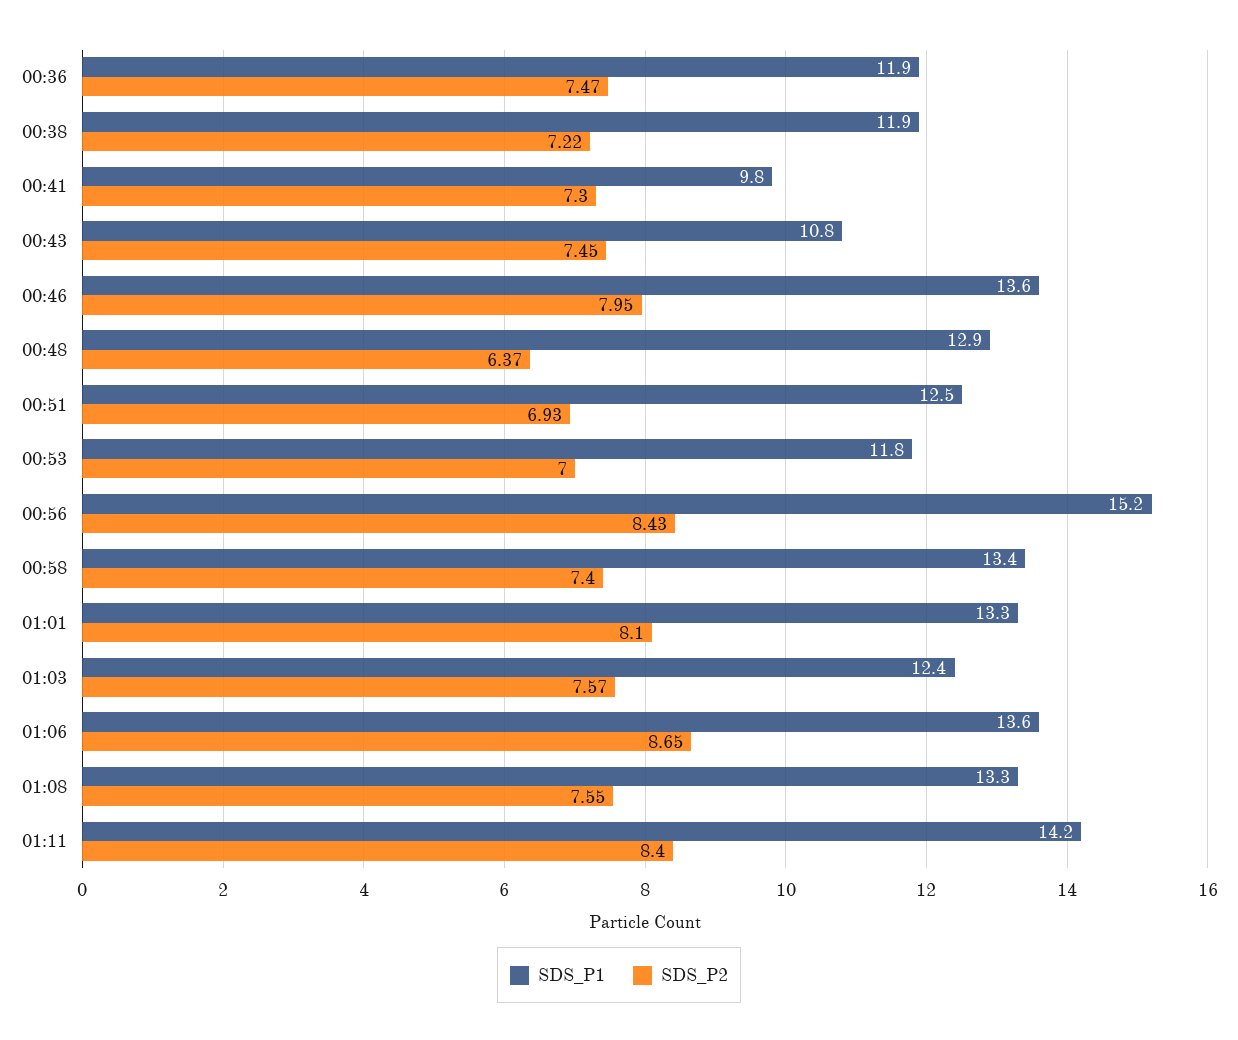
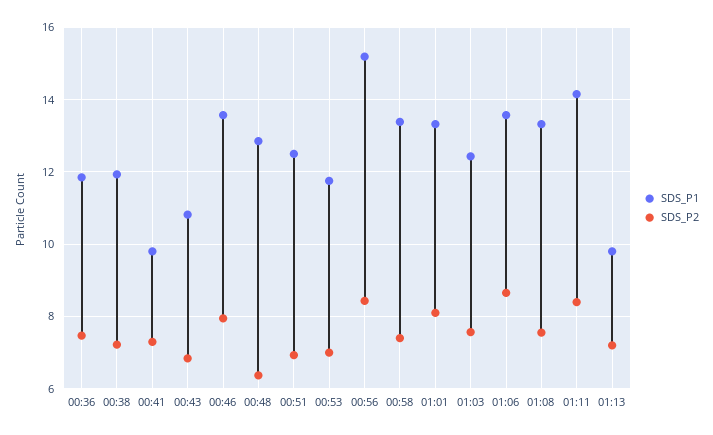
SDS_P2, 00:43: 7.45 -> 6.8
SDS_P1, 01:13: none -> 9.8
SDS_P2, 01:13: none -> 7.2

